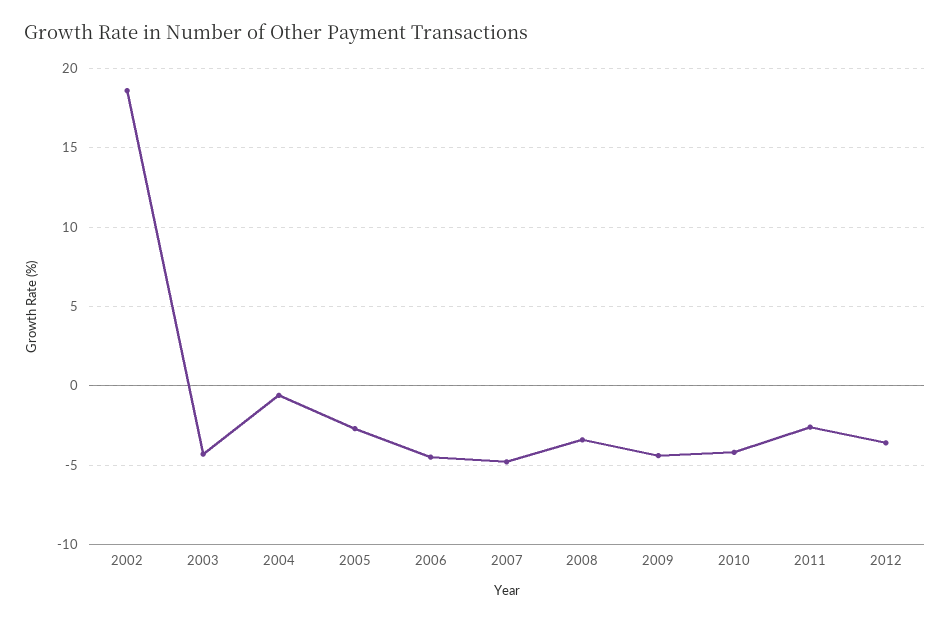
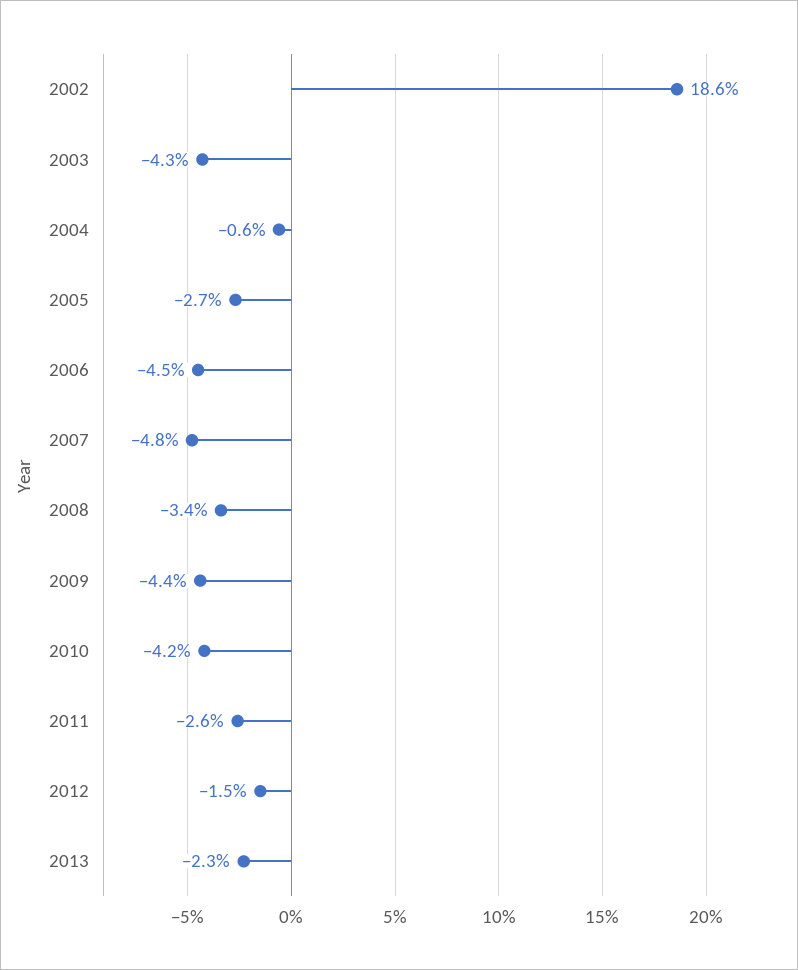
2012: -3.5 -> -1.5
2013: none -> -2.3

